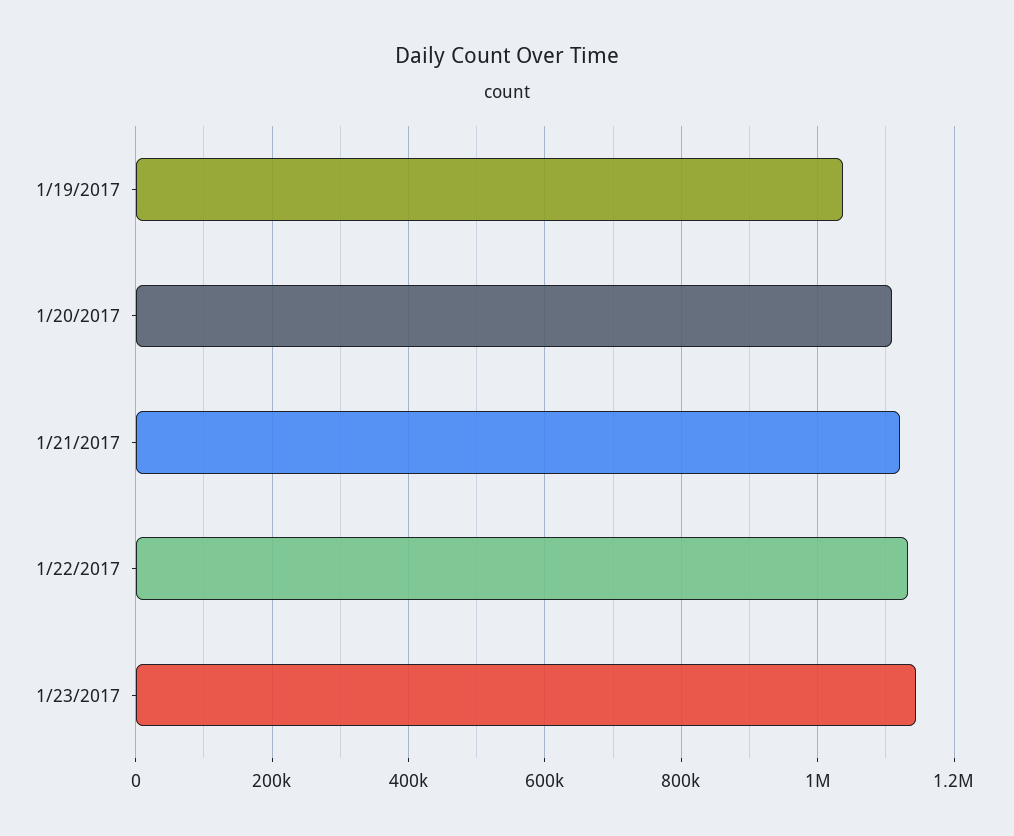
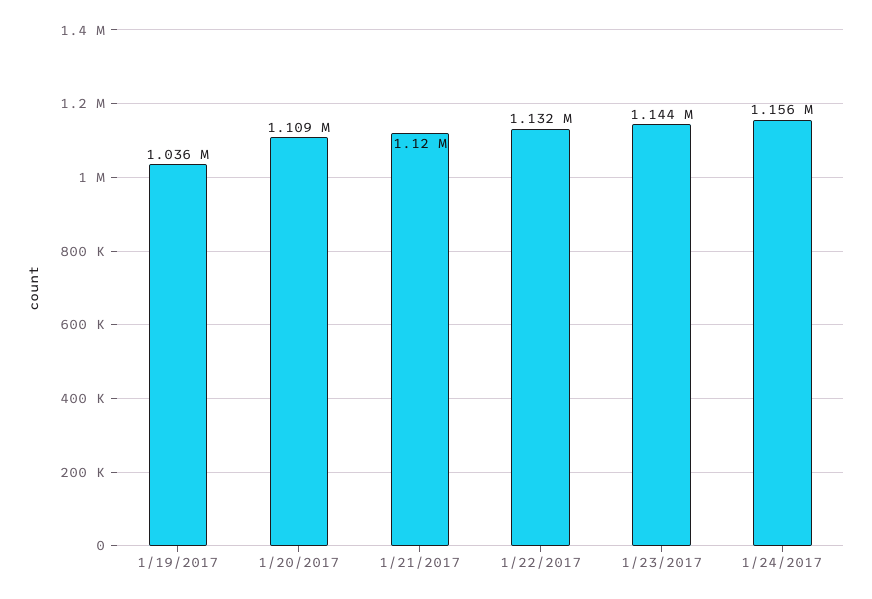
1/24/2017: none -> 1156000

